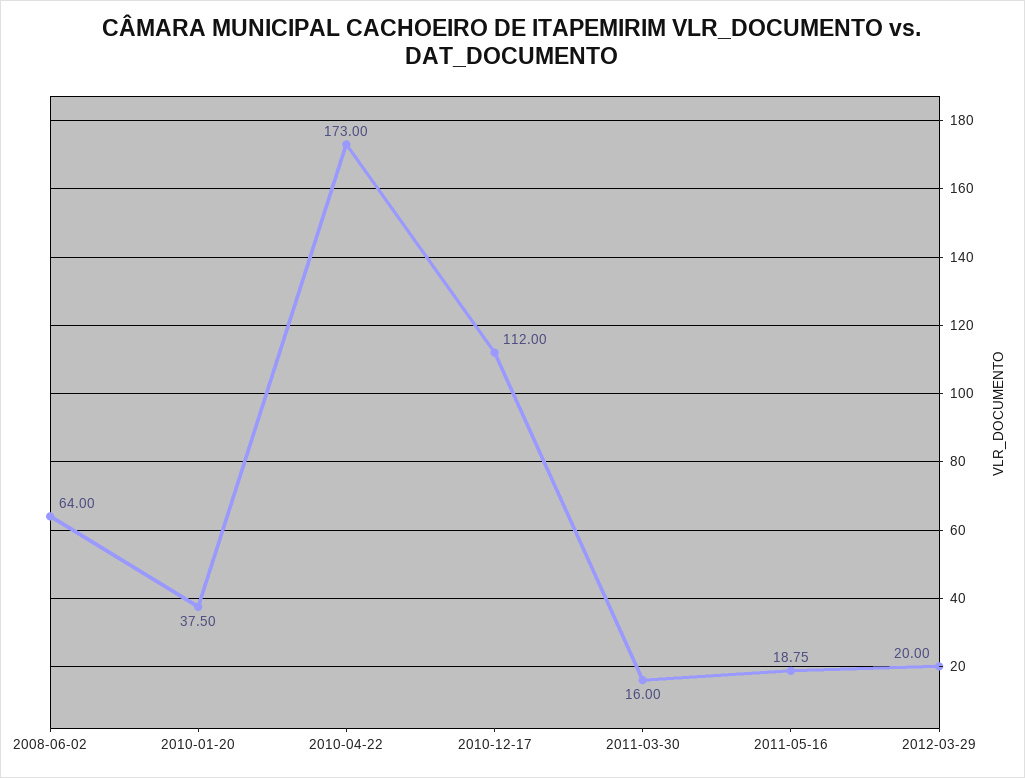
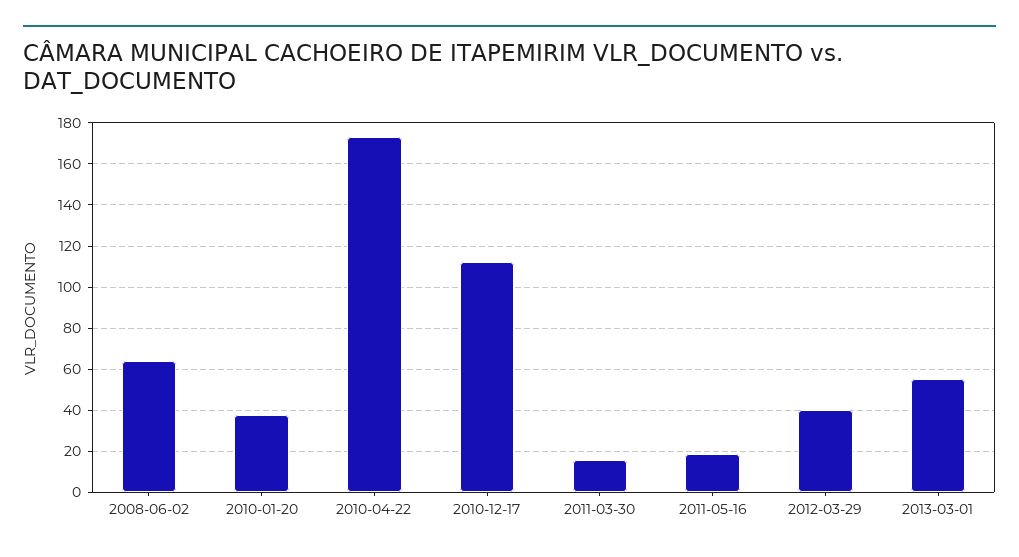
2012-03-29: 20 -> 40
2013-03-01: none -> 55

